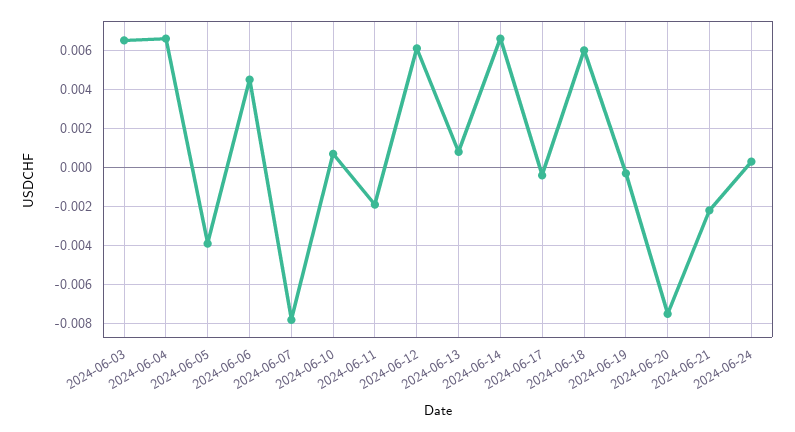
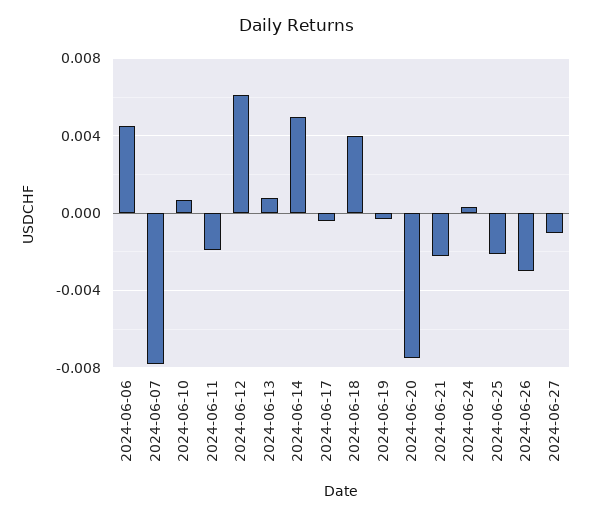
2024-06-03: 0.0065 -> none
2024-06-04: 0.0065 -> none
2024-06-05: -0.004 -> none
2024-06-14: 0.0065 -> 0.005
2024-06-18: 0.006 -> 0.004
2024-06-25: none -> -0.002
2024-06-26: none -> -0.003
2024-06-27: none -> -0.001

